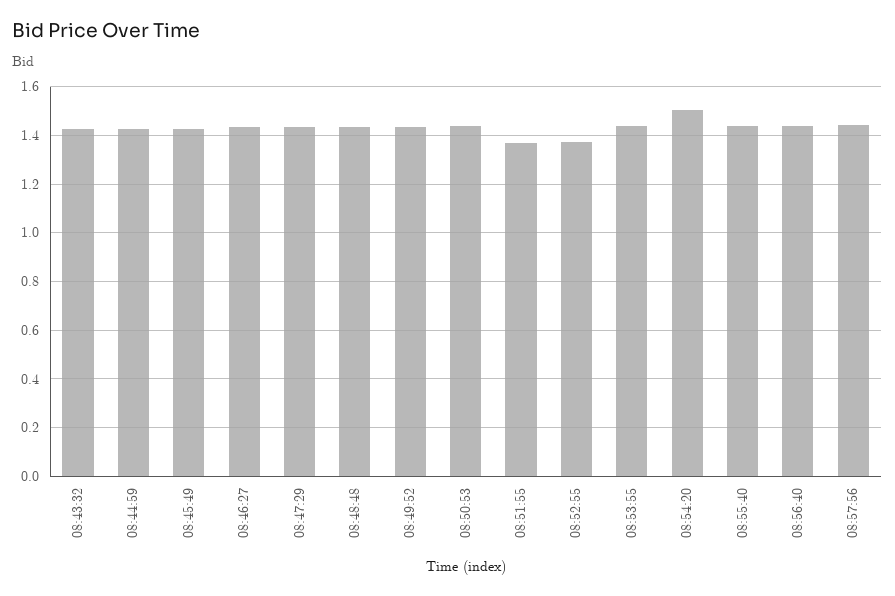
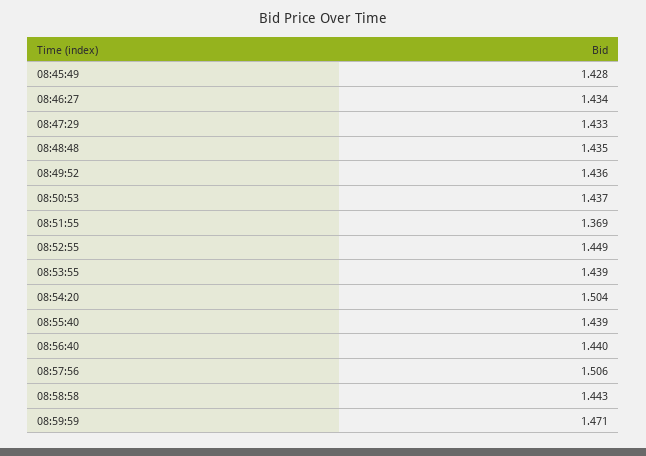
08:43:32: 1.425 -> none
08:44:59: 1.425 -> none
08:52:55: 1.375 -> 1.449
08:57:56: 1.45 -> 1.506
08:58:58: none -> 1.443
08:59:59: none -> 1.471

